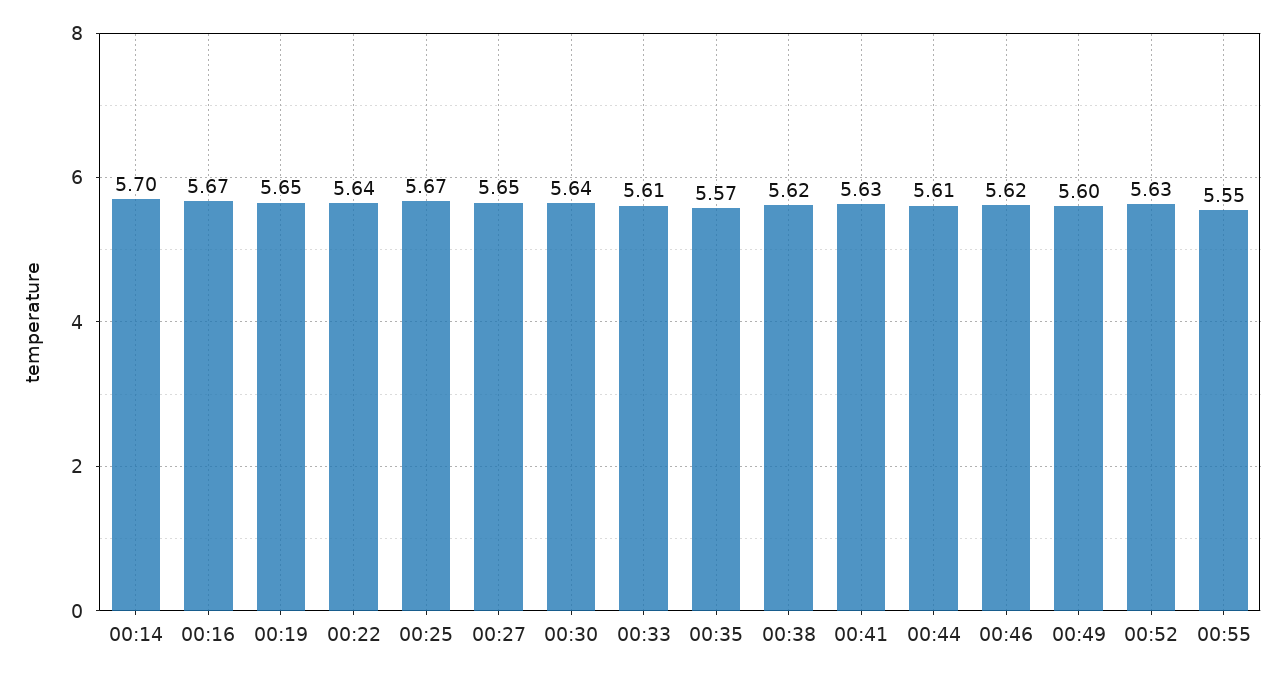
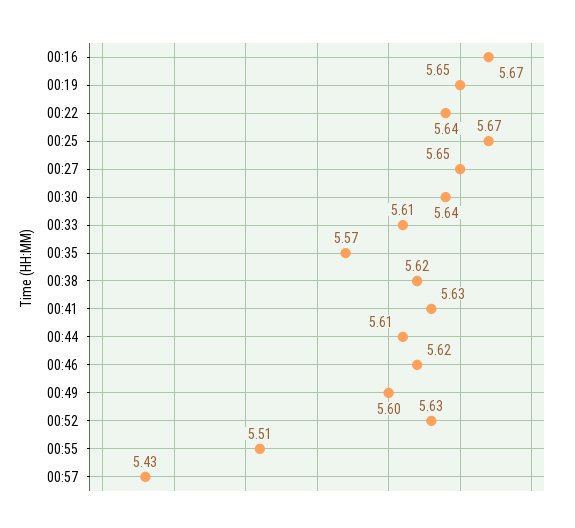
00:14: 5.7 -> none
00:55: 5.55 -> 5.51
00:57: none -> 5.43

